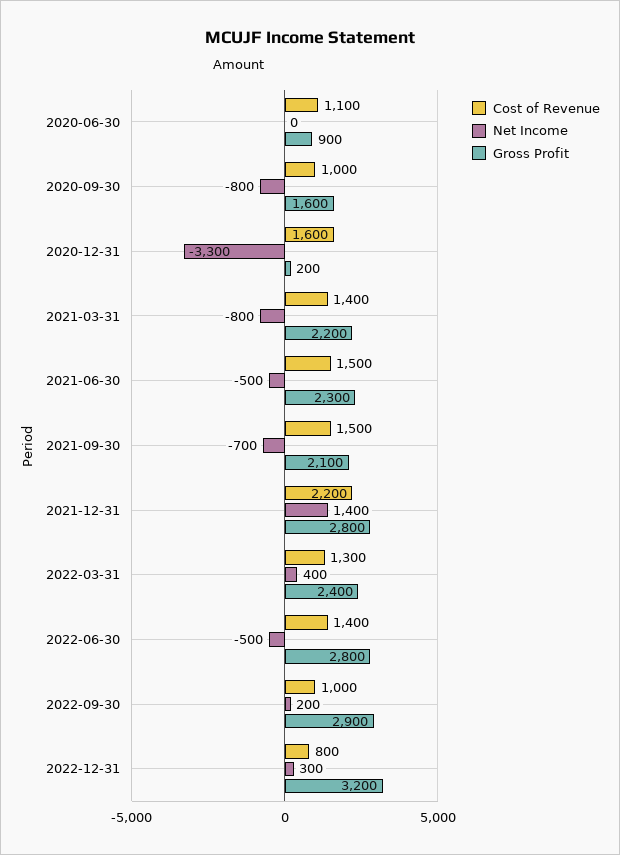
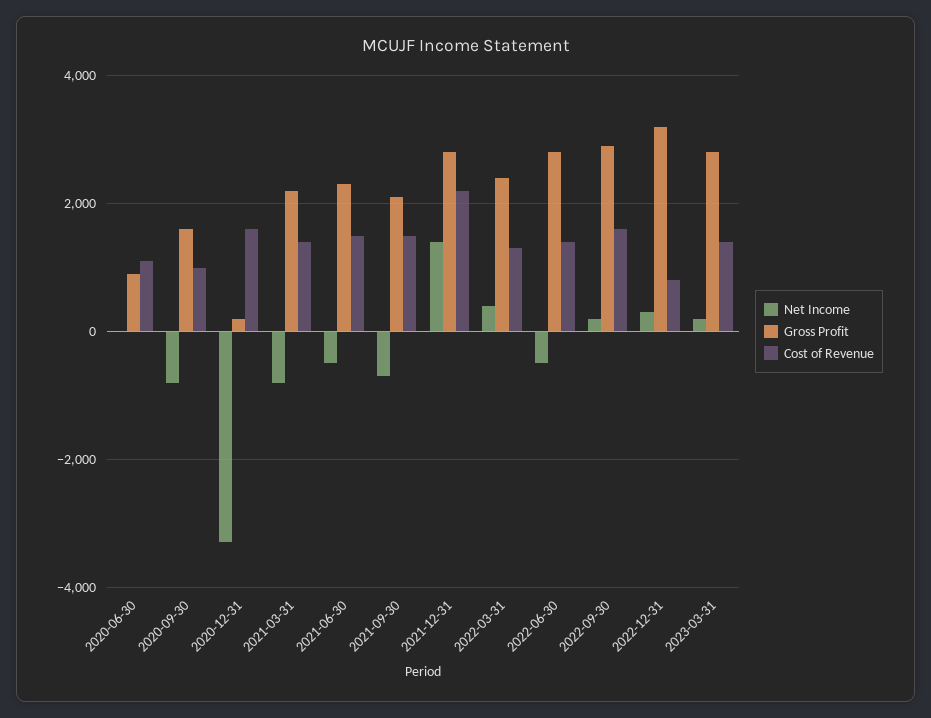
Cost of Revenue, 2022-09-30: 1000 -> 1600
Net Income, 2023-03-31: none -> 200
Gross Profit, 2023-03-31: none -> 2800
Cost of Revenue, 2023-03-31: none -> 1400

